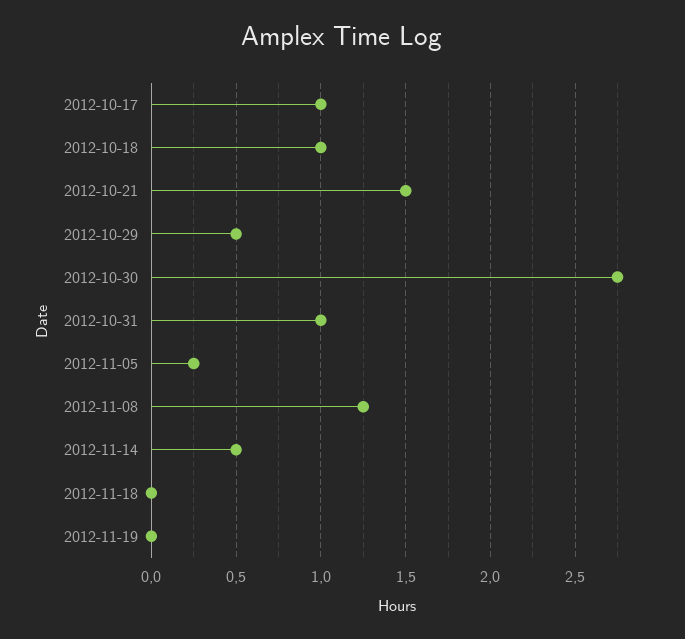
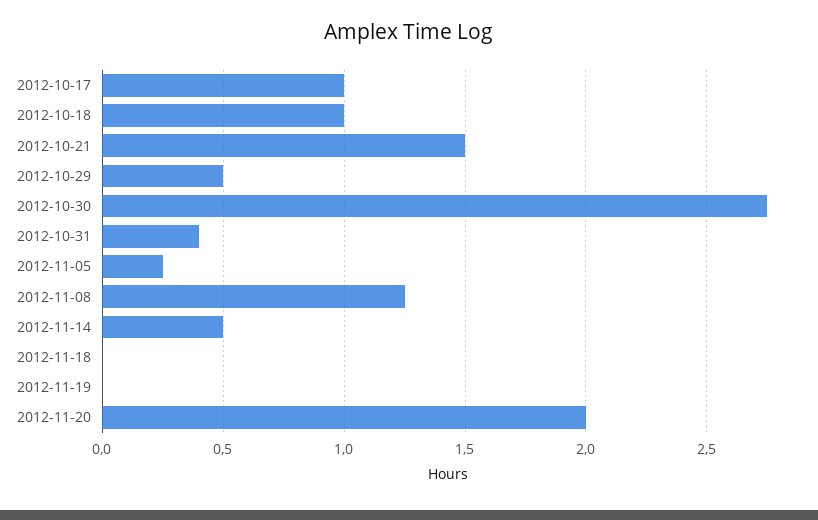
2012-10-31: 1 -> 0.4
2012-11-20: none -> 2

